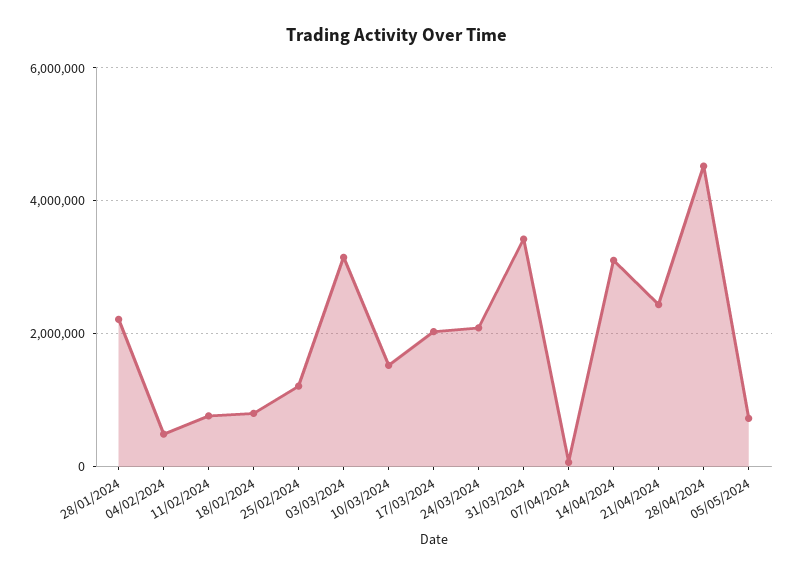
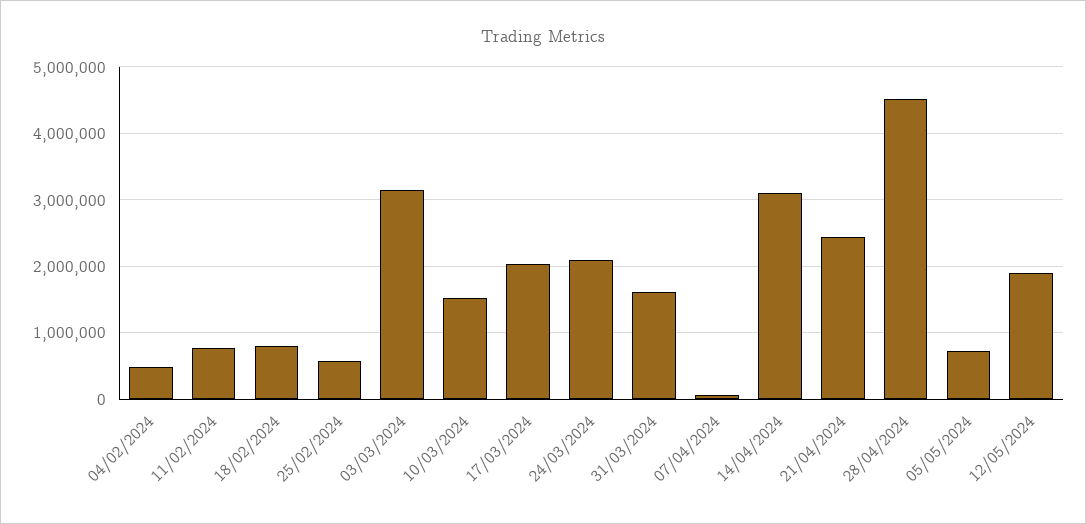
28/01/2024: 2200000 -> none
25/02/2024: 1200000 -> 600000
31/03/2024: 3400000 -> 1600000
12/05/2024: none -> 1900000

